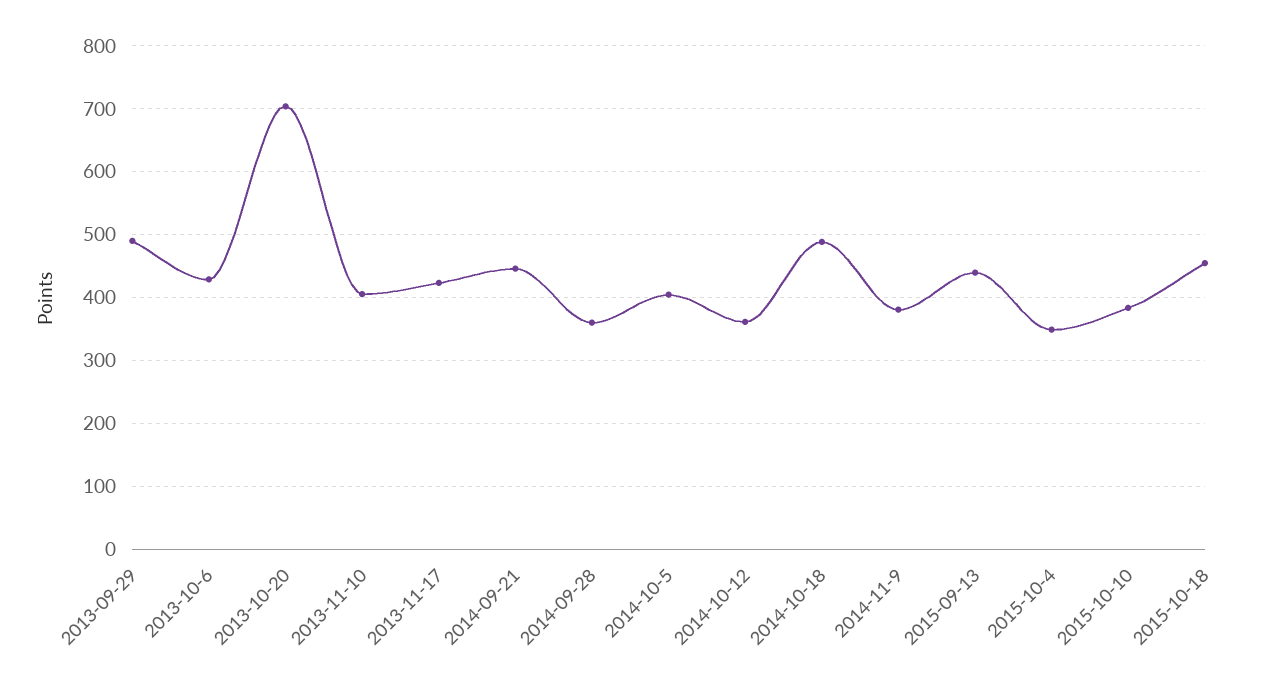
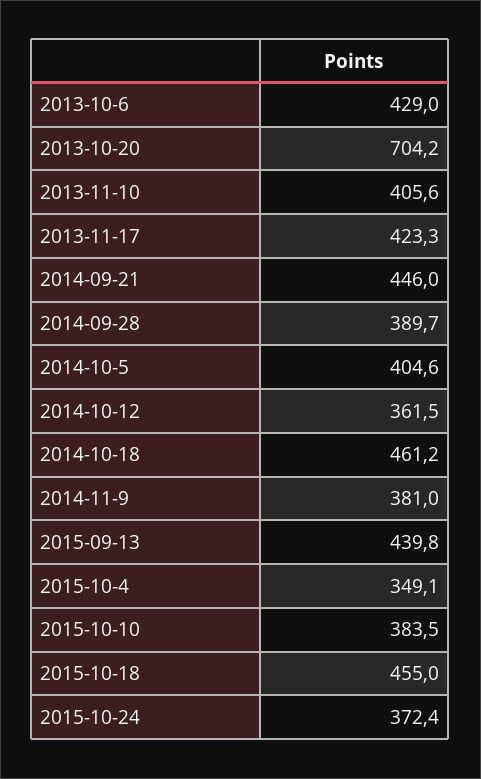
2013-09-29: 490 -> none
2014-09-28: 360 -> 389.7
2014-10-18: 490 -> 461.2
2015-10-24: none -> 372.4

